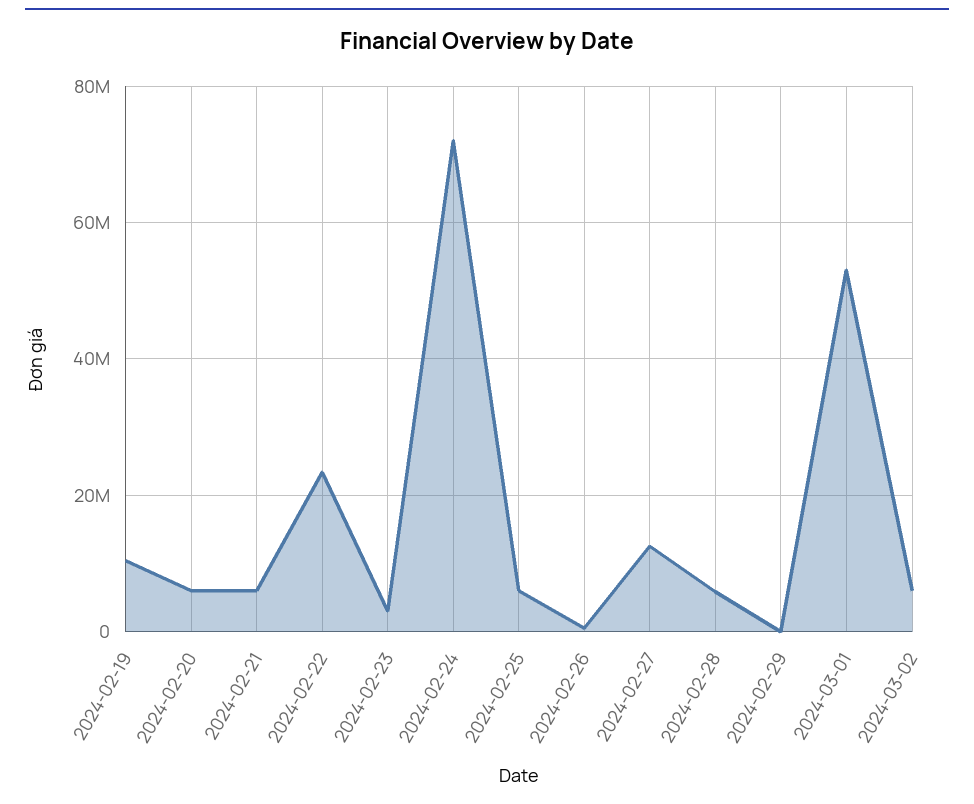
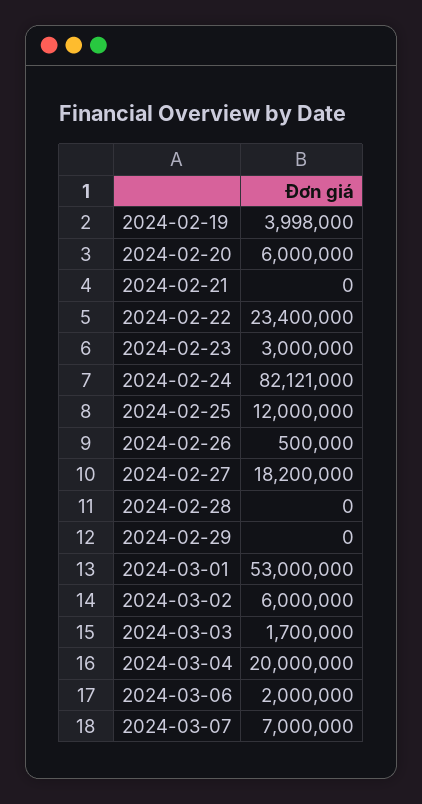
2024-02-19: 10000000 -> 3998000
2024-02-21: 6000000 -> 0
2024-02-24: 72000000 -> 82121000
2024-02-25: 6000000 -> 12000000
2024-02-27: 12000000 -> 18200000
2024-02-28: 6000000 -> 0
2024-03-03: none -> 1700000
2024-03-04: none -> 20000000
2024-03-06: none -> 2000000
2024-03-07: none -> 7000000

